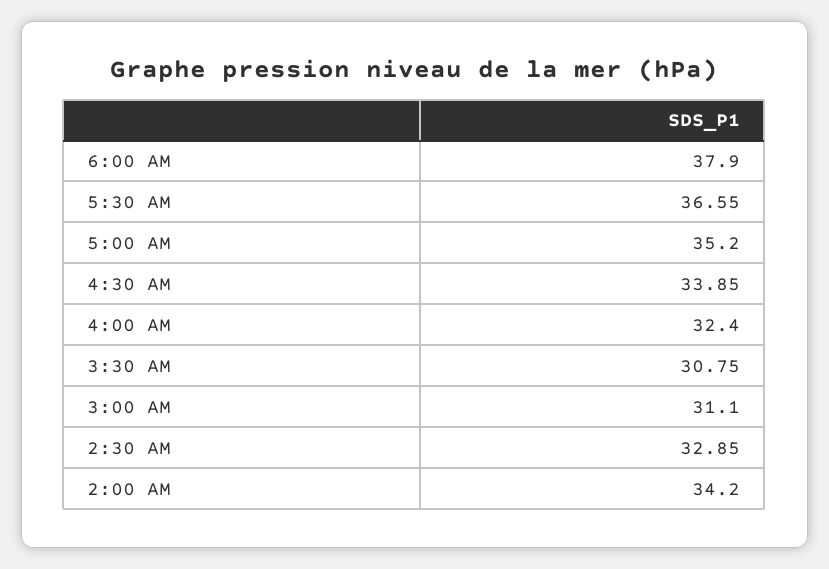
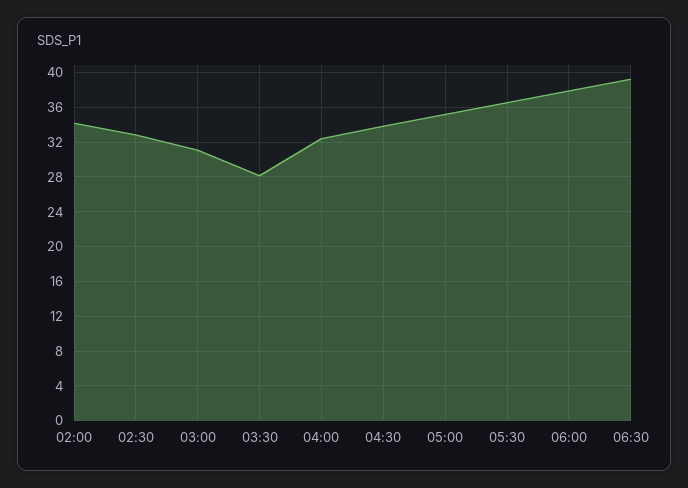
3:30 AM: 30.75 -> 28
06:30: none -> 39

